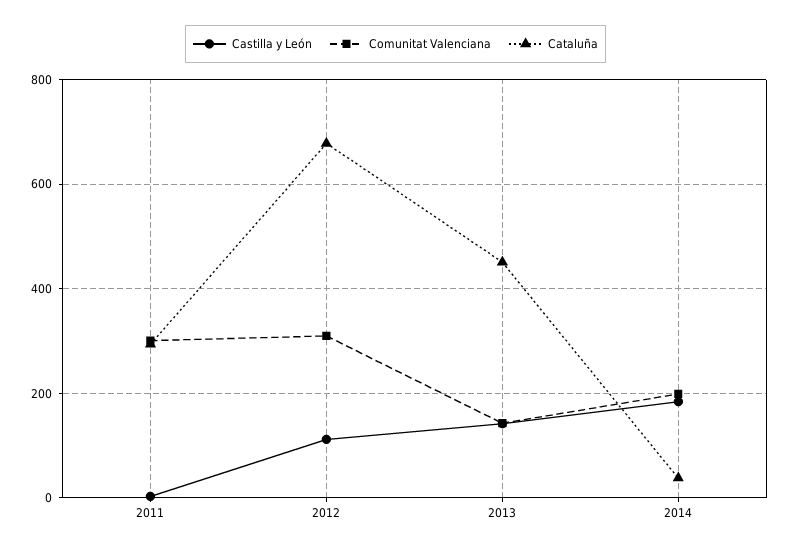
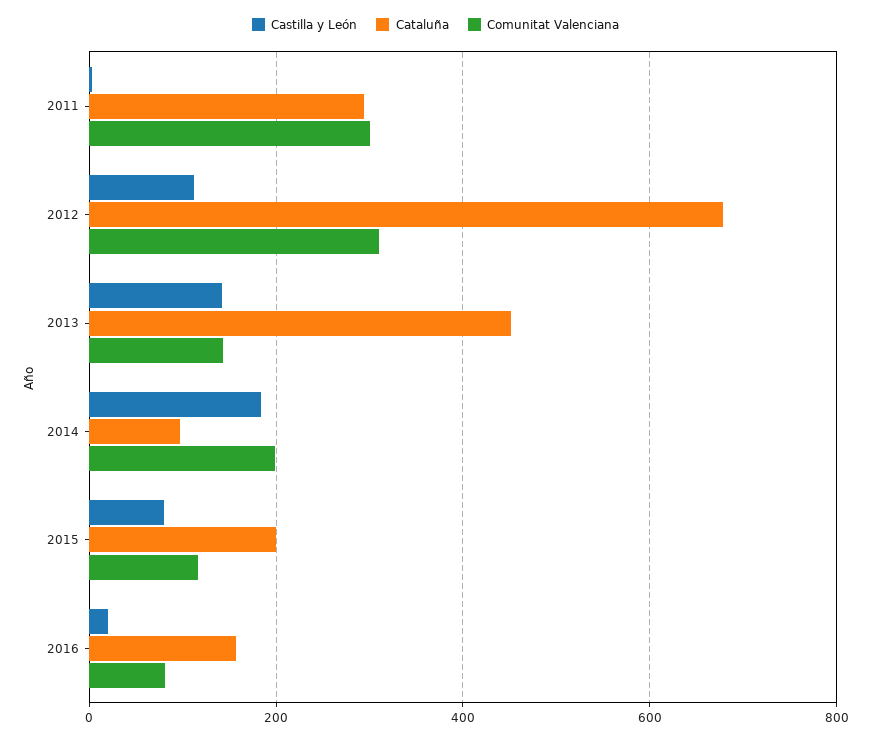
Cataluña, 2014: 40 -> 100
Castilla y León, 2015: none -> 80
Cataluña, 2015: none -> 200
Comunitat Valenciana, 2015: none -> 120
Castilla y León, 2016: none -> 20
Cataluña, 2016: none -> 160
Comunitat Valenciana, 2016: none -> 80

